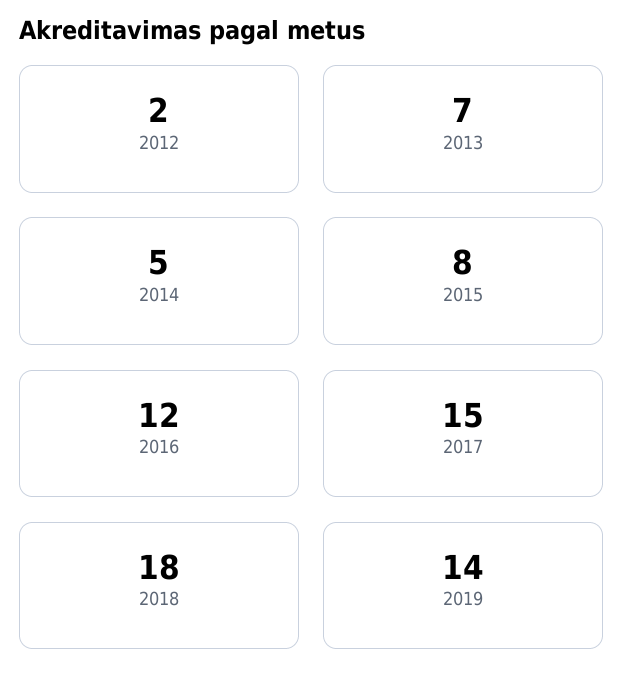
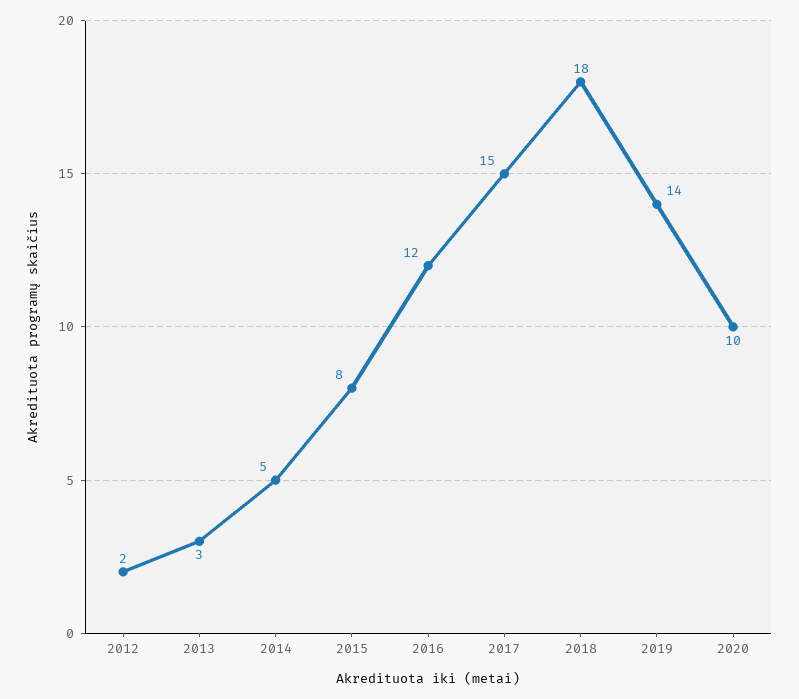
2013: 7 -> 3
2020: none -> 10

